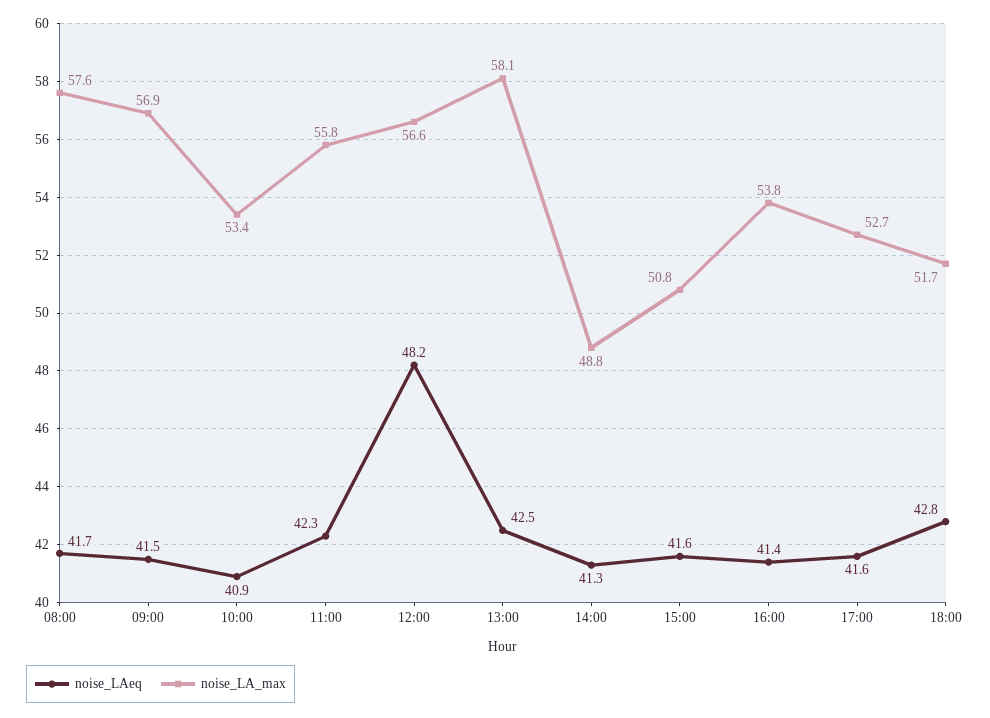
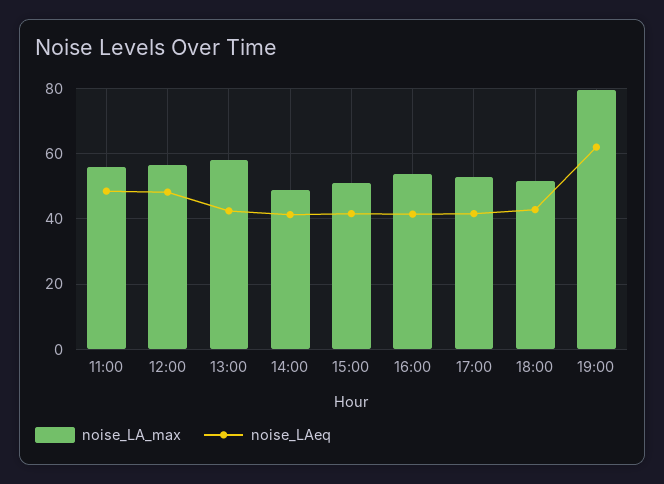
noise_LAeq, 08:00: 41.7 -> none
noise_LA_max, 08:00: 57.6 -> none
noise_LAeq, 09:00: 41.5 -> none
noise_LA_max, 09:00: 56.9 -> none
noise_LAeq, 10:00: 40.9 -> none
noise_LA_max, 10:00: 53.4 -> none
noise_LAeq, 11:00: 42.3 -> 48
noise_LA_max, 19:00: none -> 80
noise_LAeq, 19:00: none -> 62

